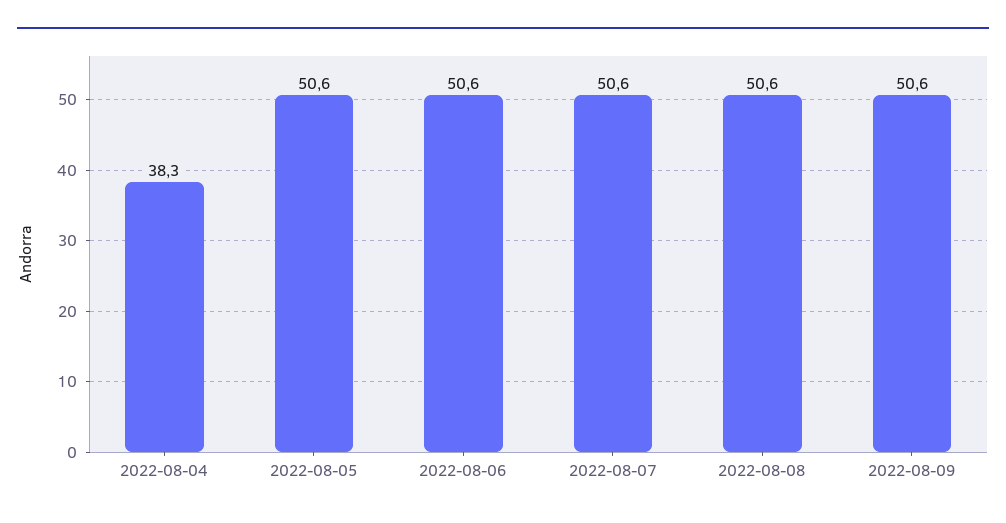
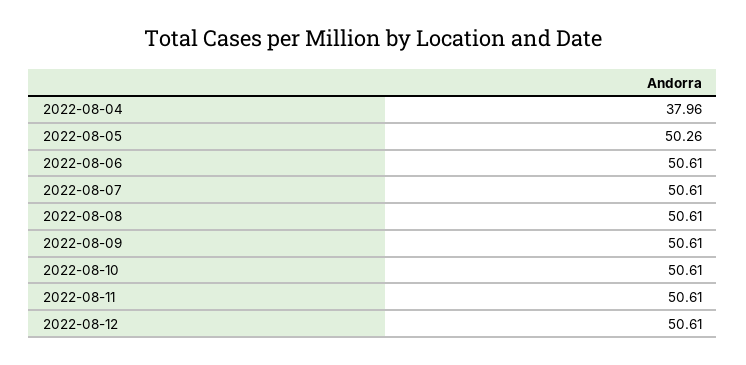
2022-08-04: 38.3 -> 37.96
2022-08-05: 50.6 -> 50.26
2022-08-10: none -> 50.61
2022-08-11: none -> 50.61
2022-08-12: none -> 50.61

